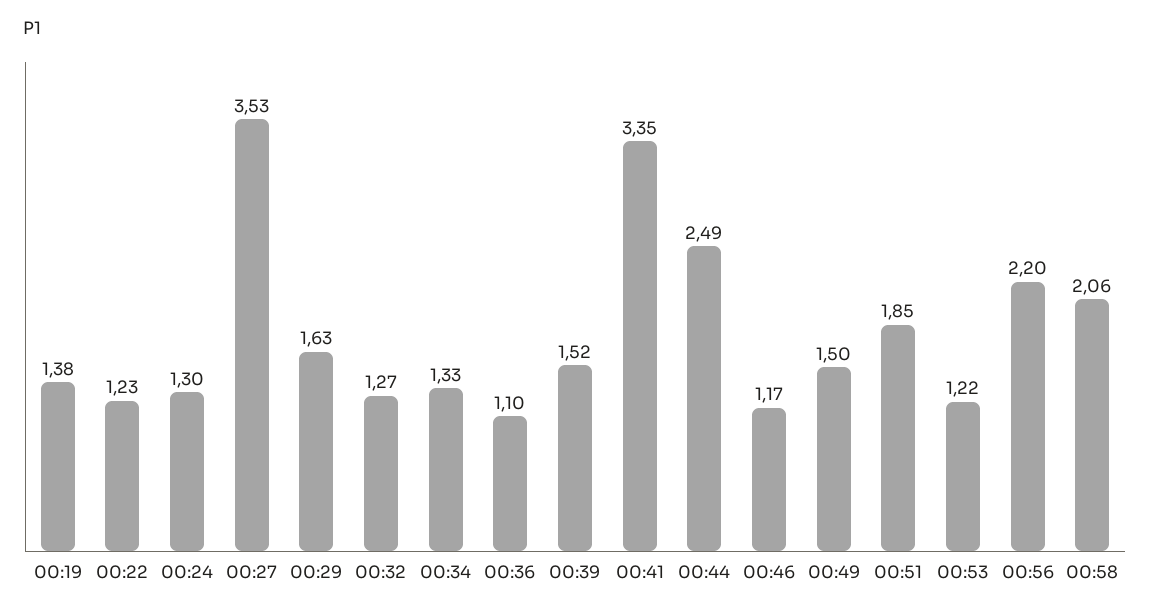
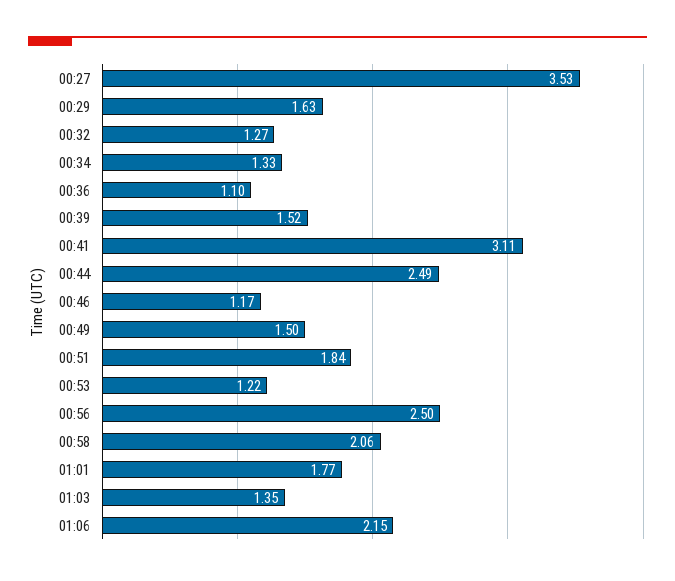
00:19: 1.38 -> none
00:22: 1.23 -> none
00:24: 1.3 -> none
00:41: 3.35 -> 3.11
00:51: 1.85 -> 1.84
00:56: 2.2 -> 2.5
01:01: none -> 1.77
01:03: none -> 1.35
01:06: none -> 2.15

